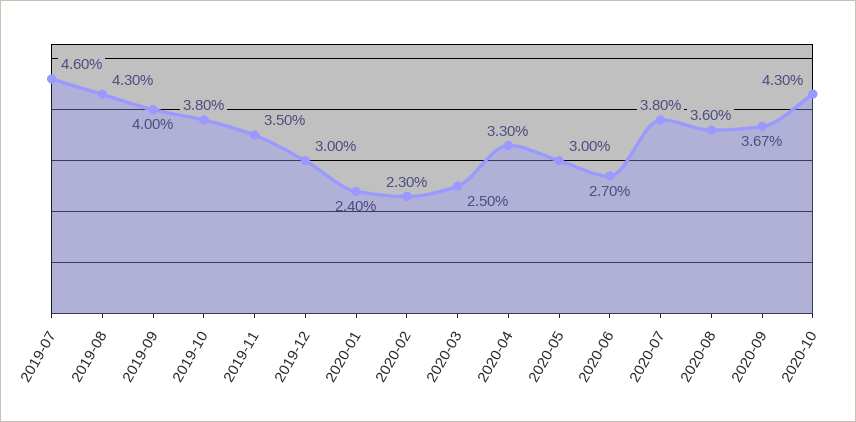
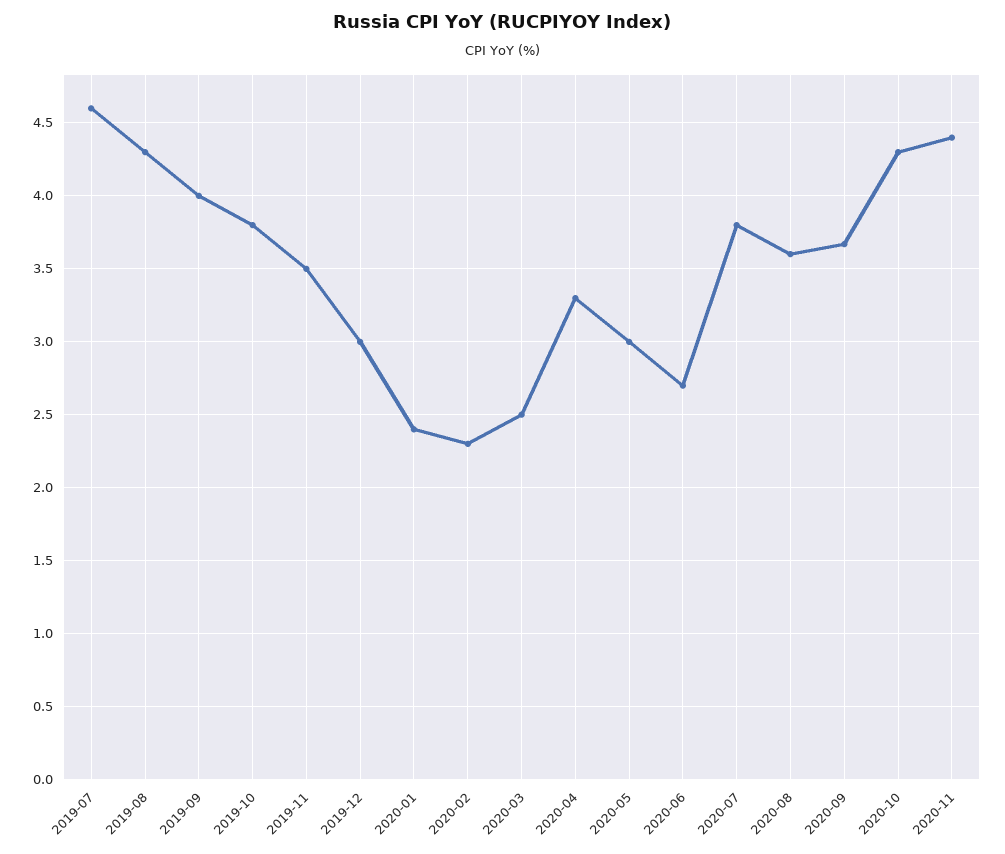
2020-11: none -> 4.4

